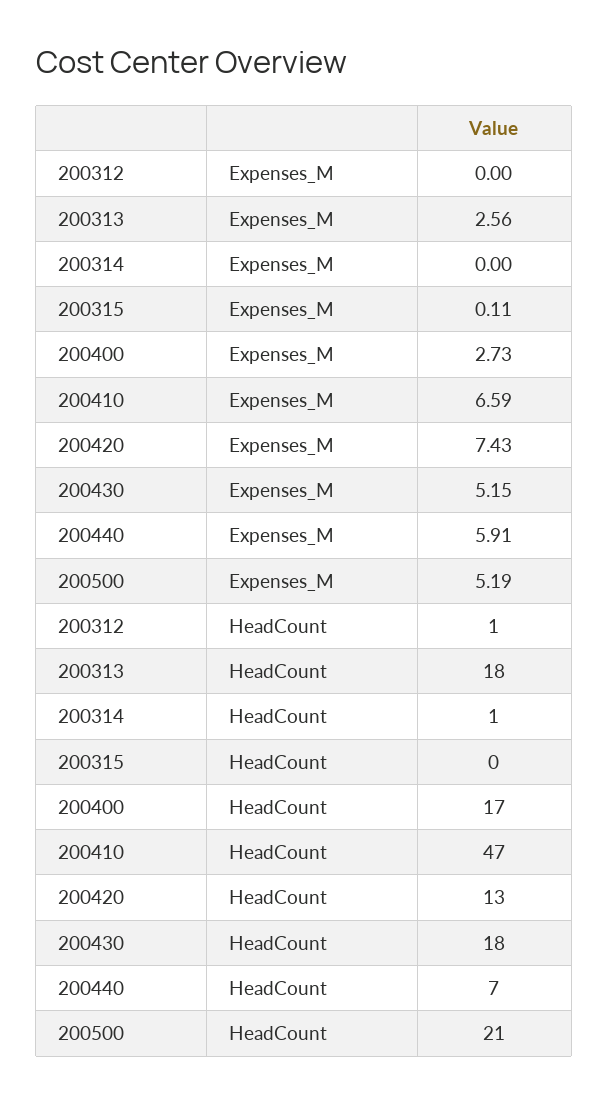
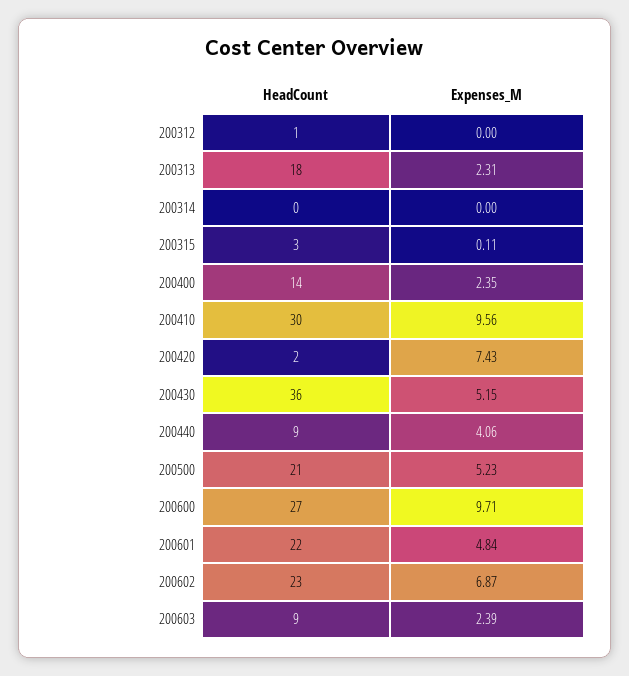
200313, Expenses_M: 2.56 -> 2.31
200400, Expenses_M: 2.73 -> 2.35
200410, Expenses_M: 6.59 -> 9.56
200440, Expenses_M: 5.91 -> 4.06
200500, Expenses_M: 5.19 -> 5.23
200314, HeadCount: 1 -> 0
200315, HeadCount: 0 -> 3
200400, HeadCount: 17 -> 14
200410, HeadCount: 47 -> 30
200420, HeadCount: 13 -> 2
200430, HeadCount: 18 -> 36
200440, HeadCount: 7 -> 9
200600, HeadCount: none -> 27
200600, Expenses_M: none -> 9.71
200601, HeadCount: none -> 22
200601, Expenses_M: none -> 4.84
200602, HeadCount: none -> 23
200602, Expenses_M: none -> 6.87
200603, HeadCount: none -> 9
200603, Expenses_M: none -> 2.39

